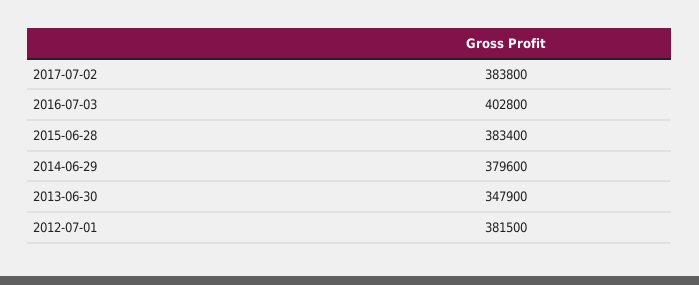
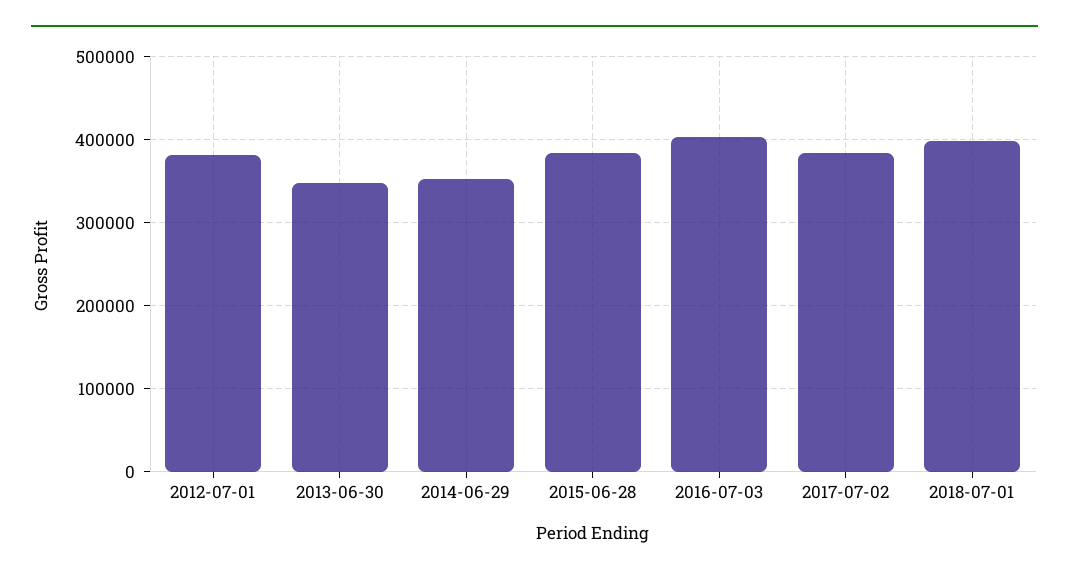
2014-06-29: 379600 -> 350000
2018-07-01: none -> 400000

